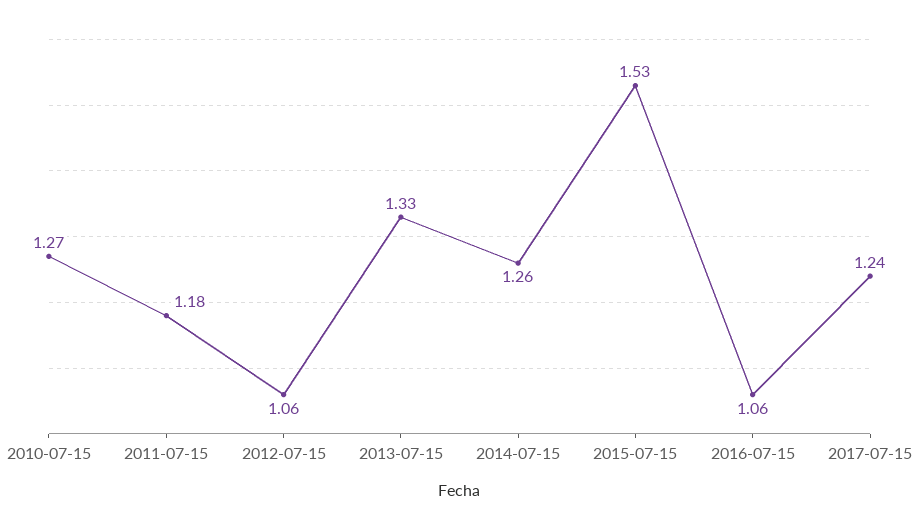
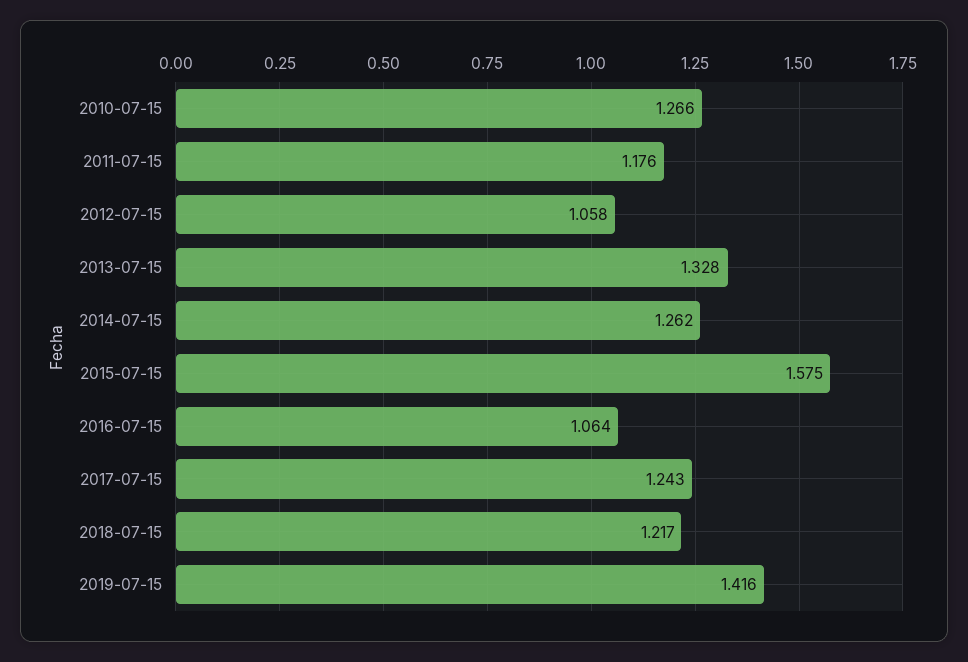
2015-07-15: 1.53 -> 1.575
2018-07-15: none -> 1.217
2019-07-15: none -> 1.416

